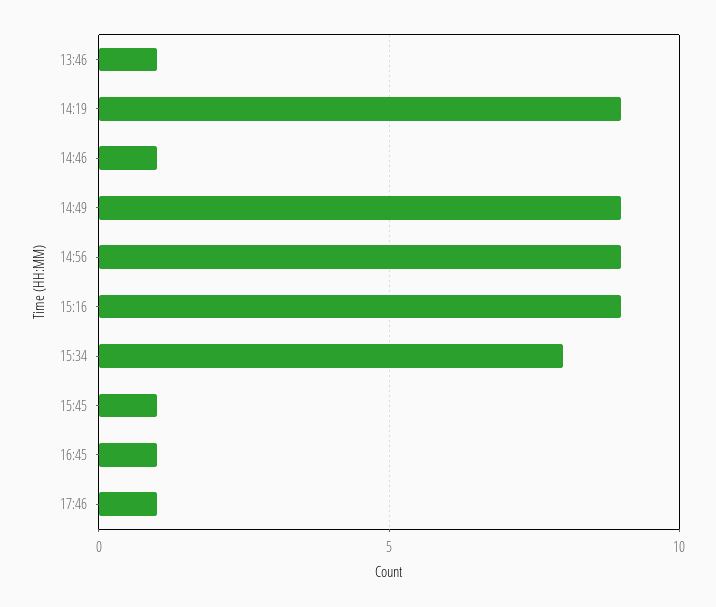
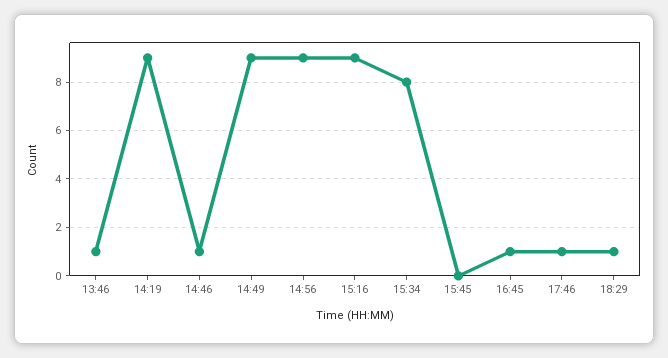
15:45: 1 -> 0
18:29: none -> 1

